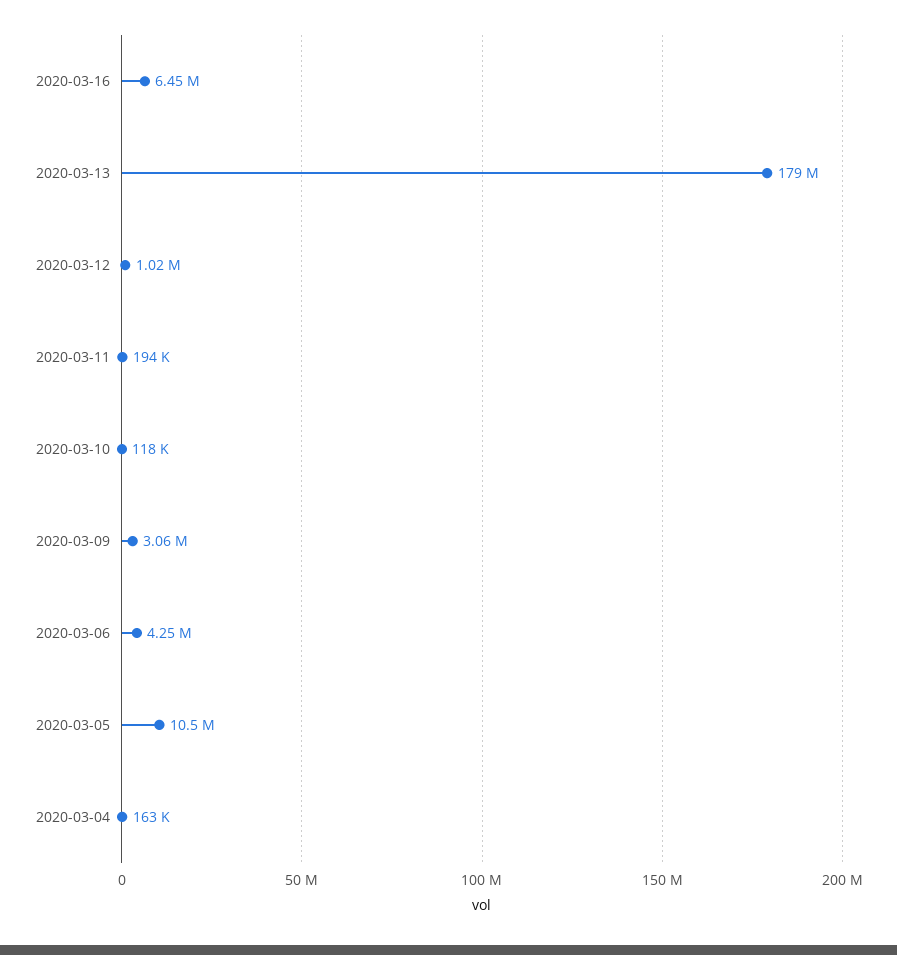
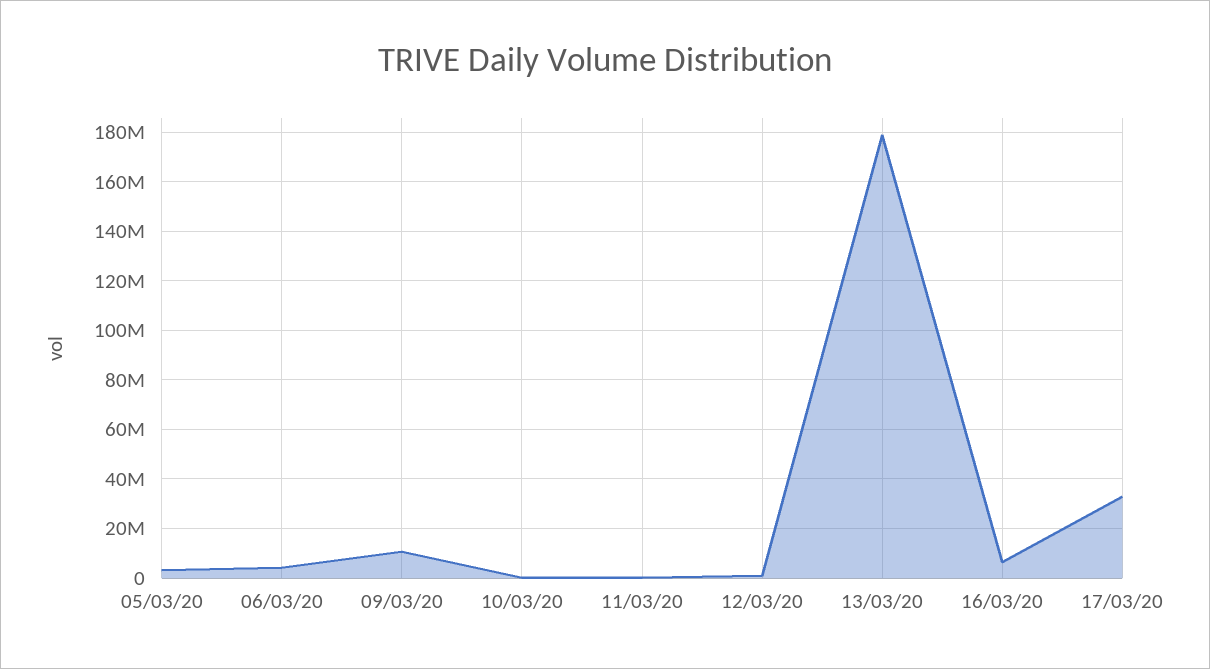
2020-03-09: 3060000 -> 10000000
2020-03-05: 10500000 -> 2500000
2020-03-04: 163000 -> none
17/03/20: none -> 32500000

